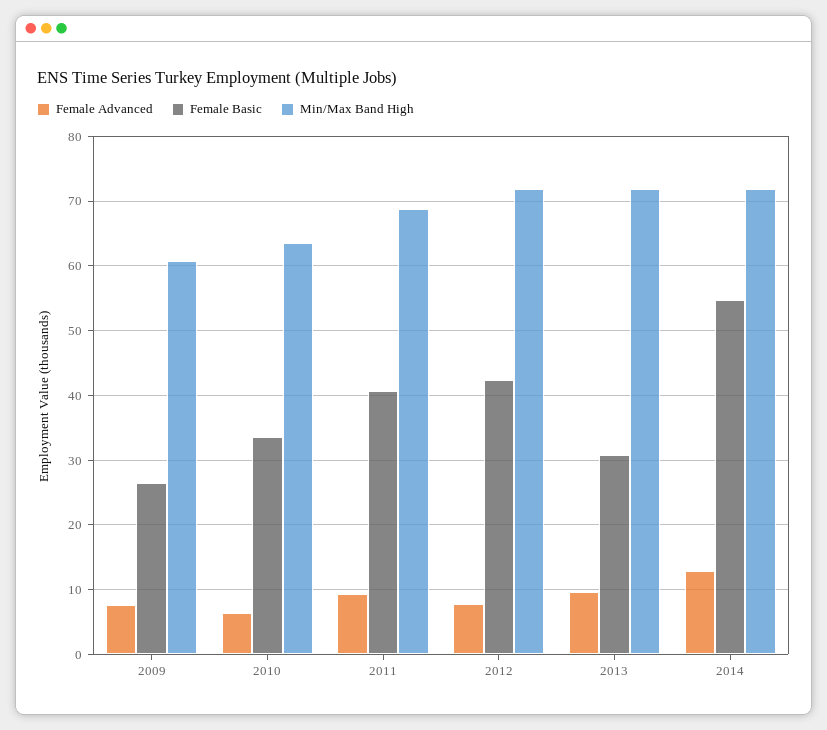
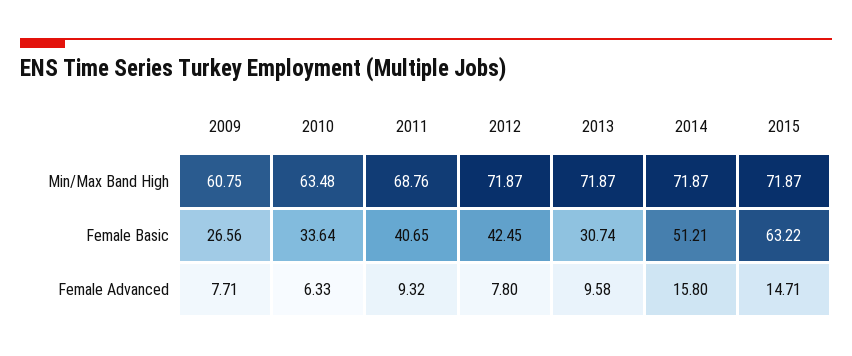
Female Advanced, 2014: 13 -> 15.8
Female Basic, 2014: 55 -> 51.21
Min/Max Band High, 2015: none -> 71.87
Female Basic, 2015: none -> 63.22
Female Advanced, 2015: none -> 14.71

